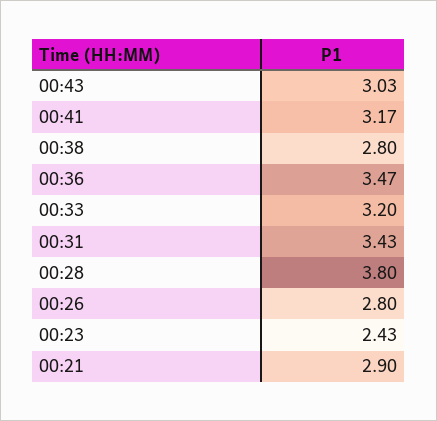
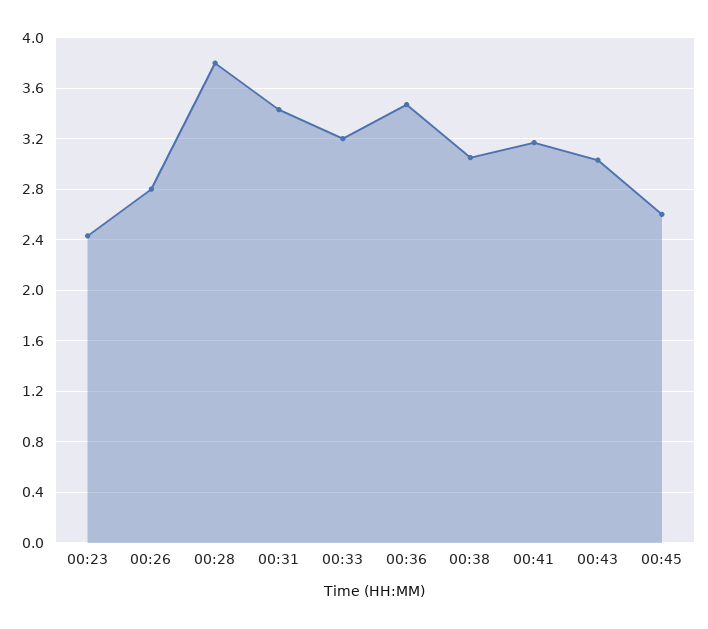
00:38: 2.8 -> 3.05
00:21: 2.9 -> none
00:45: none -> 2.6

